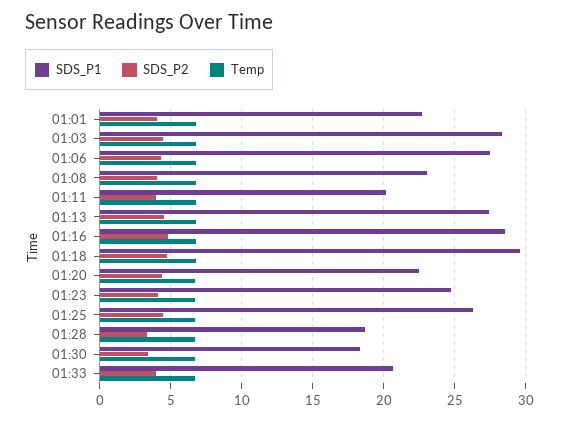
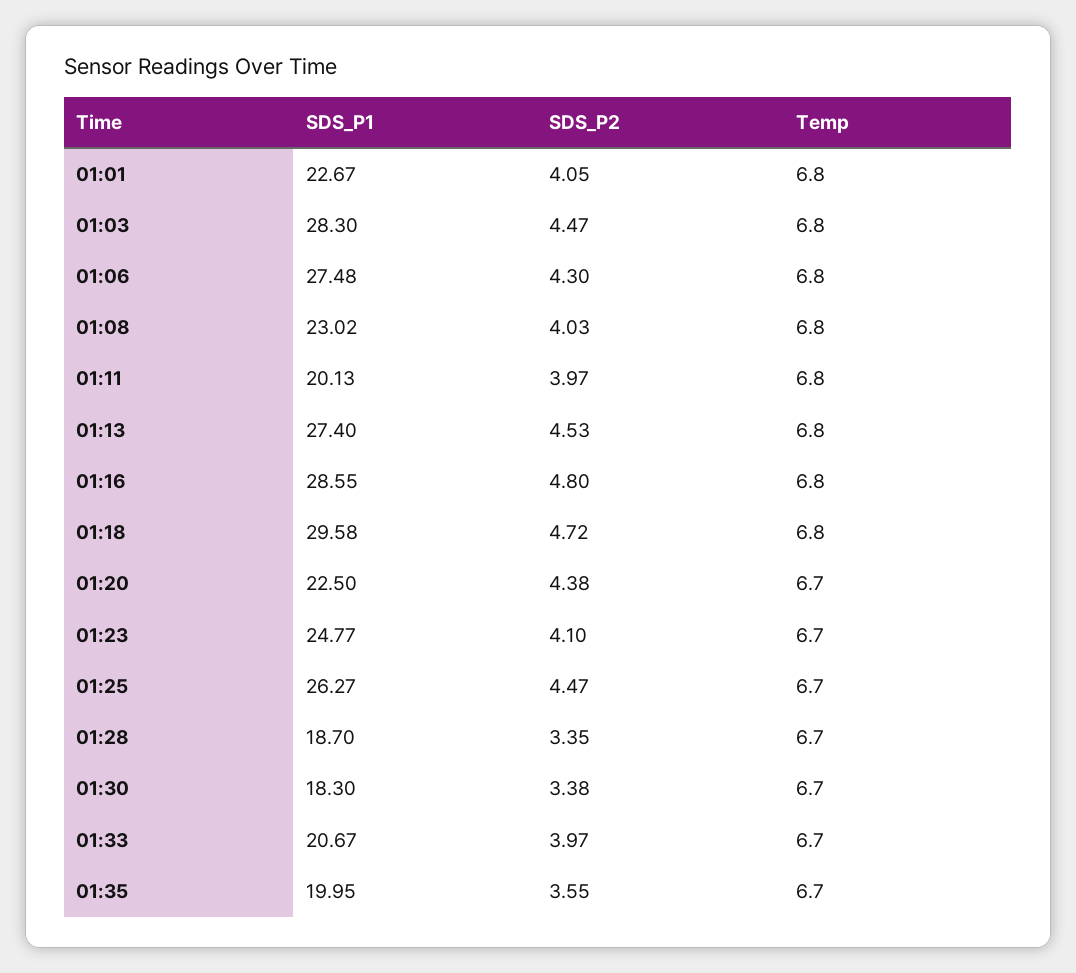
SDS_P1, 01:35: none -> 19.95
SDS_P2, 01:35: none -> 3.55
Temp, 01:35: none -> 6.7

